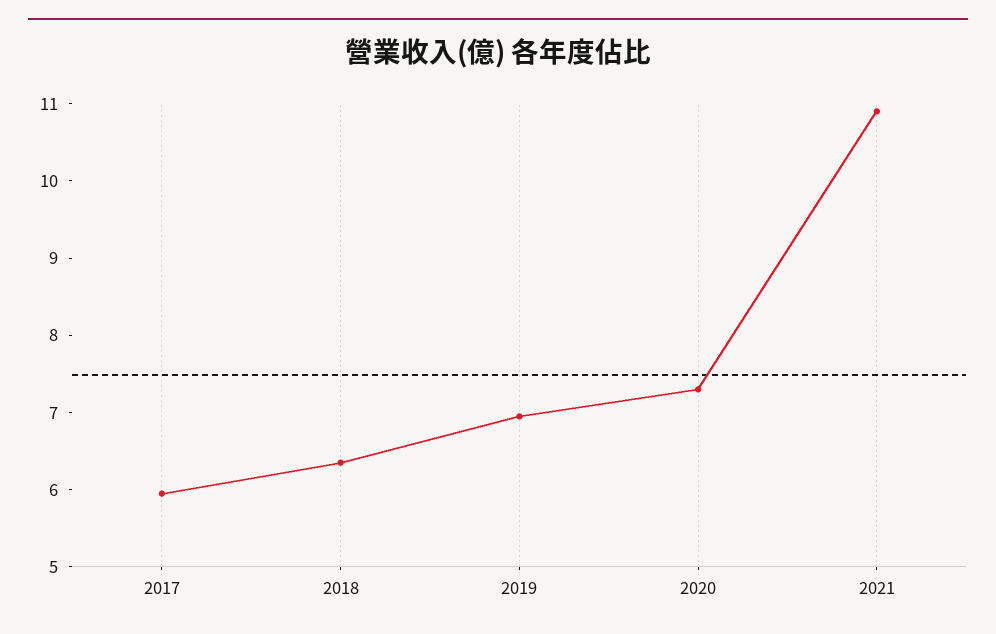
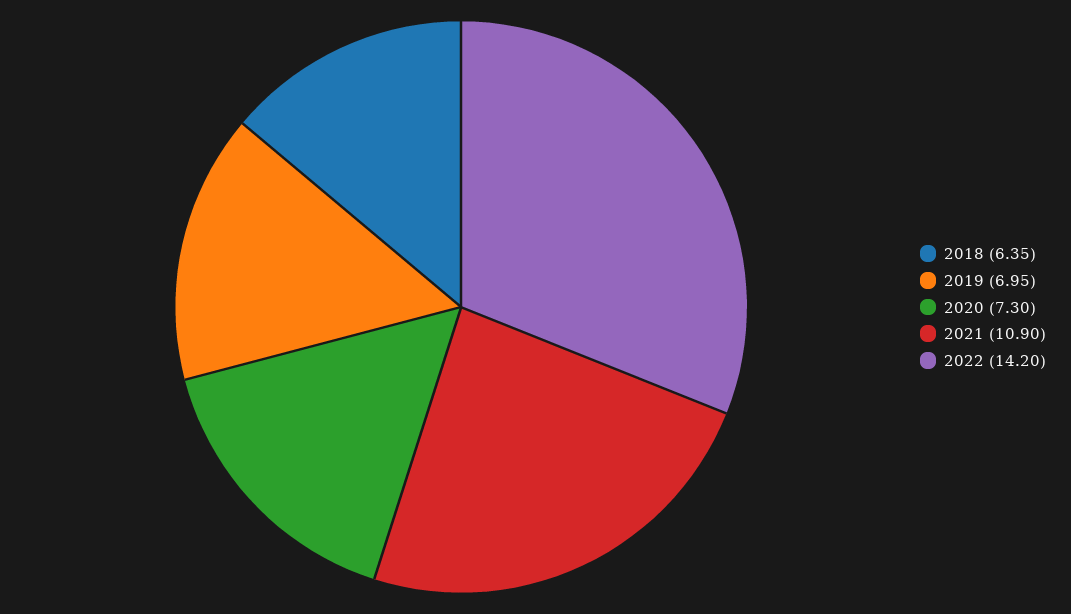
2017: 6 -> none
2022: none -> 14.2

